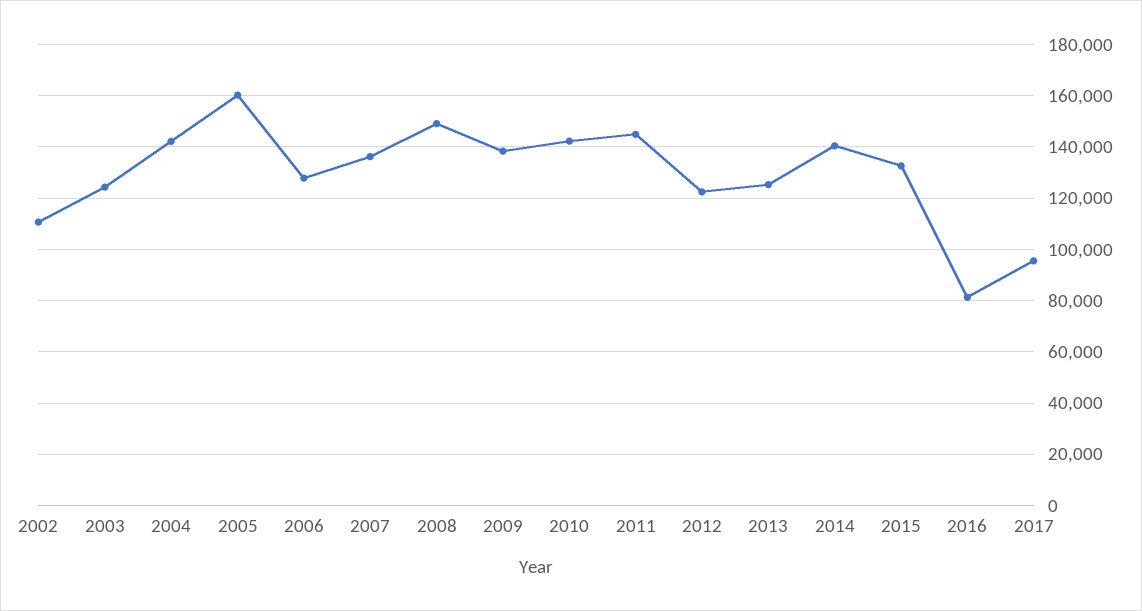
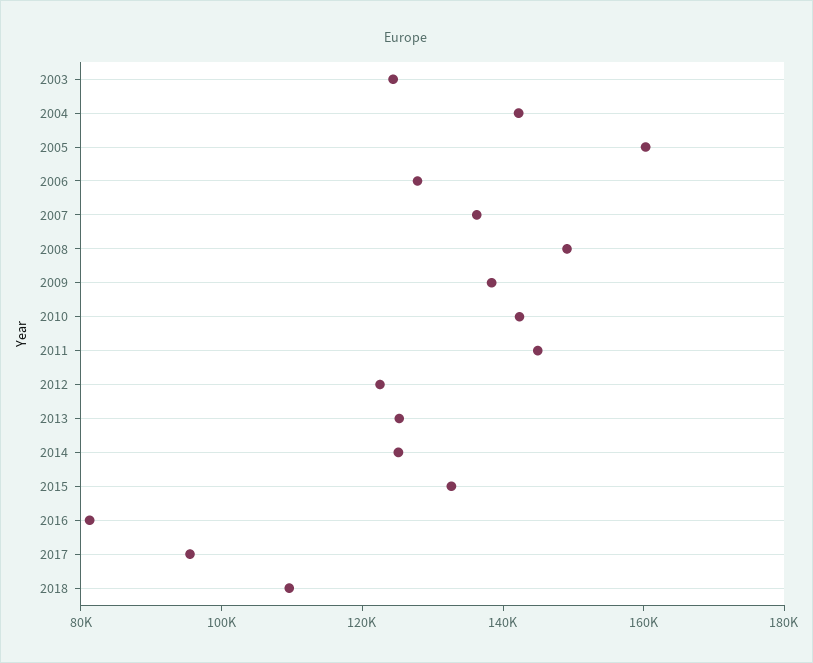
2002: 110000 -> none
2014: 140000 -> 125000
2018: none -> 110000

